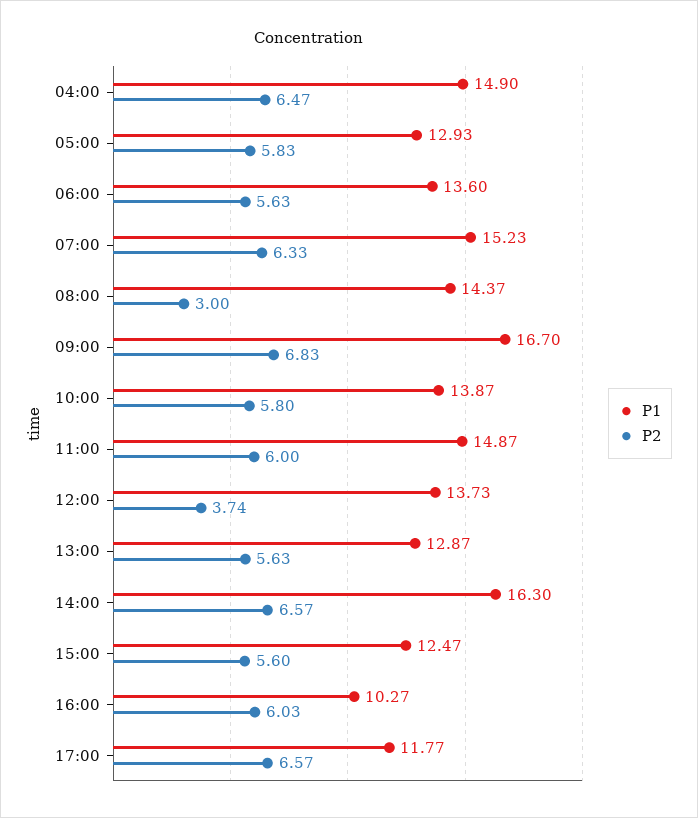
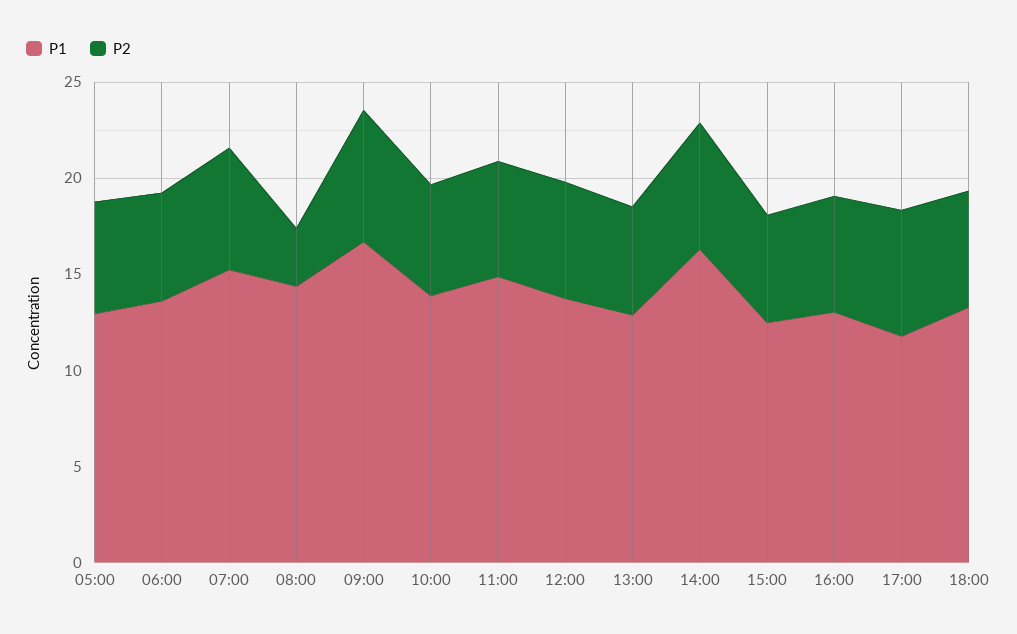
P1, 04:00: 14.9 -> none
P2, 04:00: 6.47 -> none
P2, 12:00: 3.74 -> 6
P1, 16:00: 10.27 -> 13
P1, 18:00: none -> 13
P2, 18:00: none -> 6

